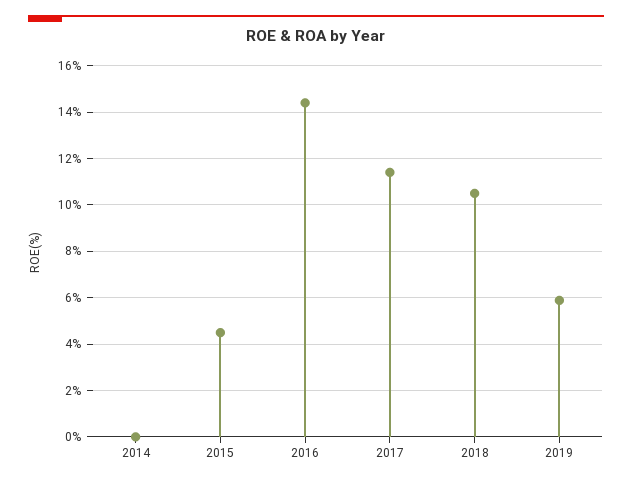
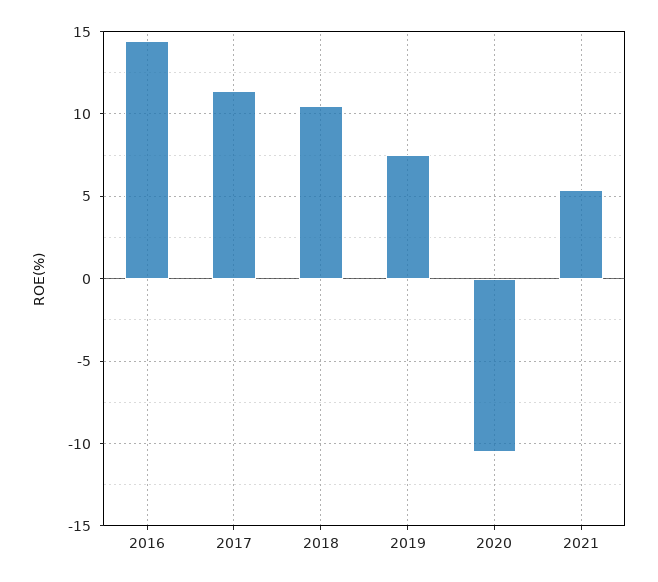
2014: 0 -> none
2015: 4.5 -> none
2019: 6 -> 7.5
2020: none -> -10.5
2021: none -> 5.5

